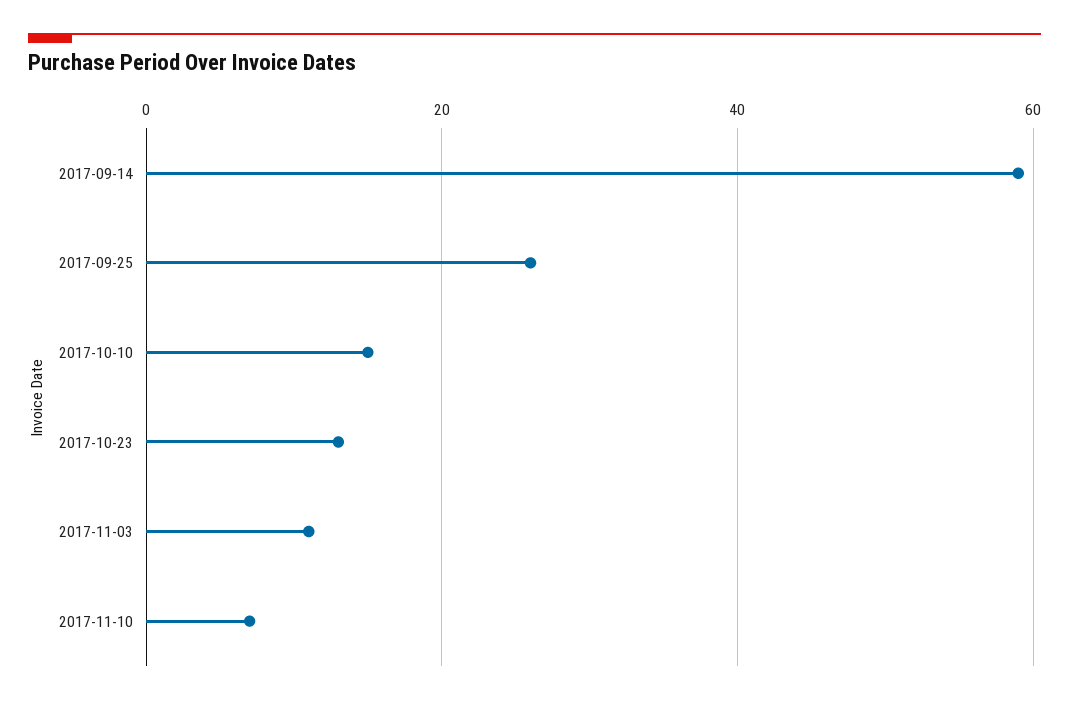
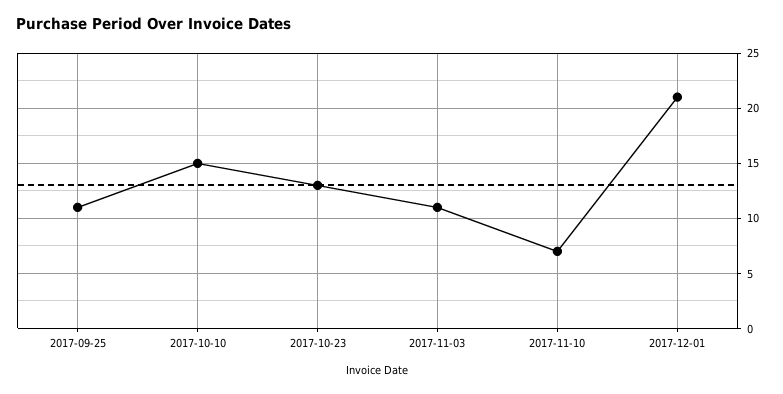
2017-09-14: 60 -> none
2017-09-25: 25 -> 11
2017-12-01: none -> 21

